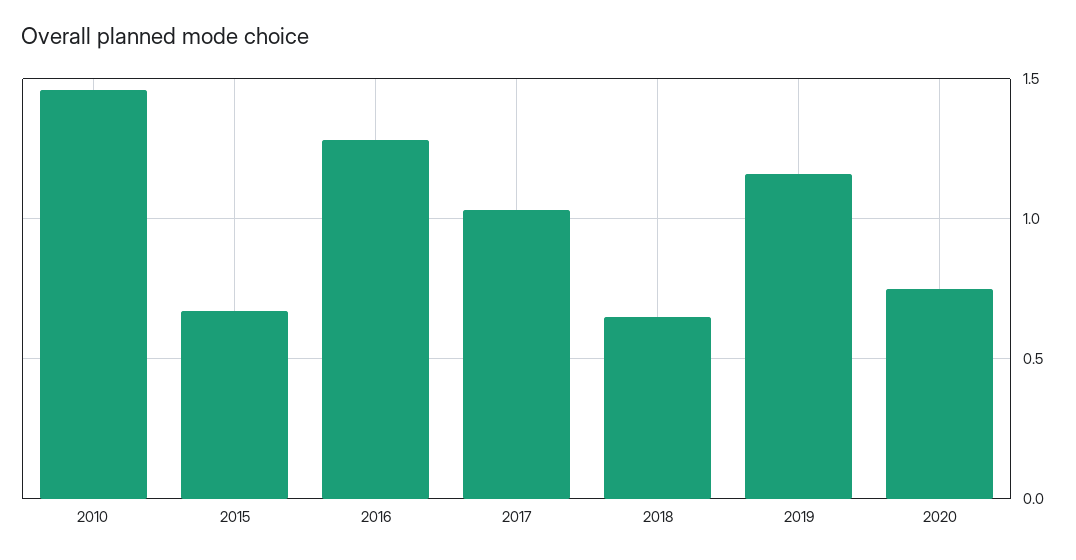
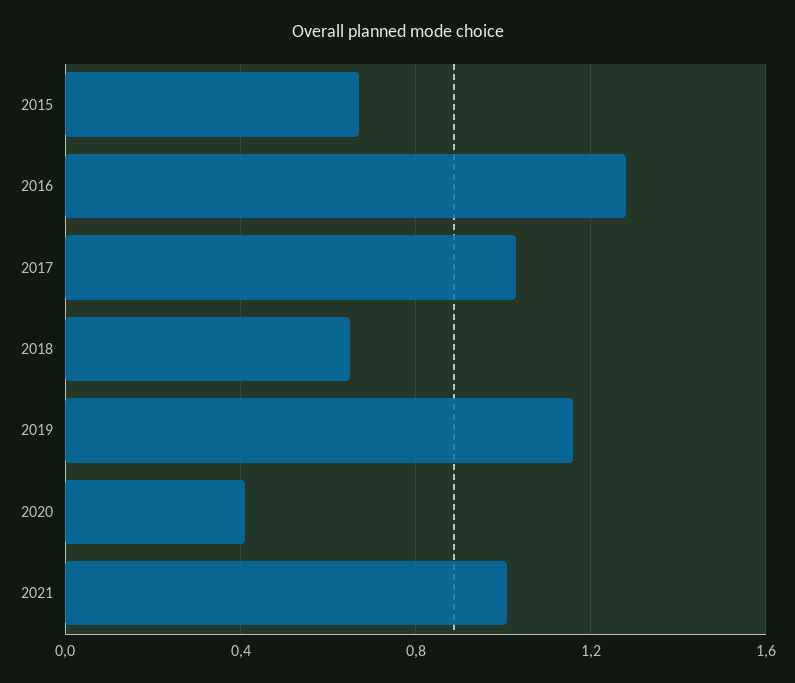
2010: 1.45 -> none
2020: 0.75 -> 0.4
2021: none -> 1

